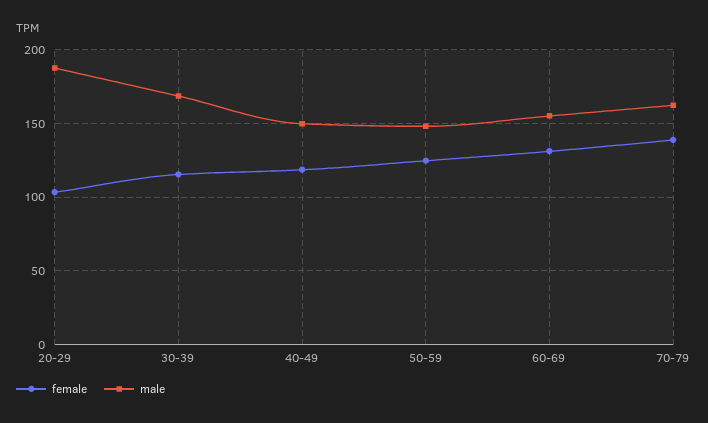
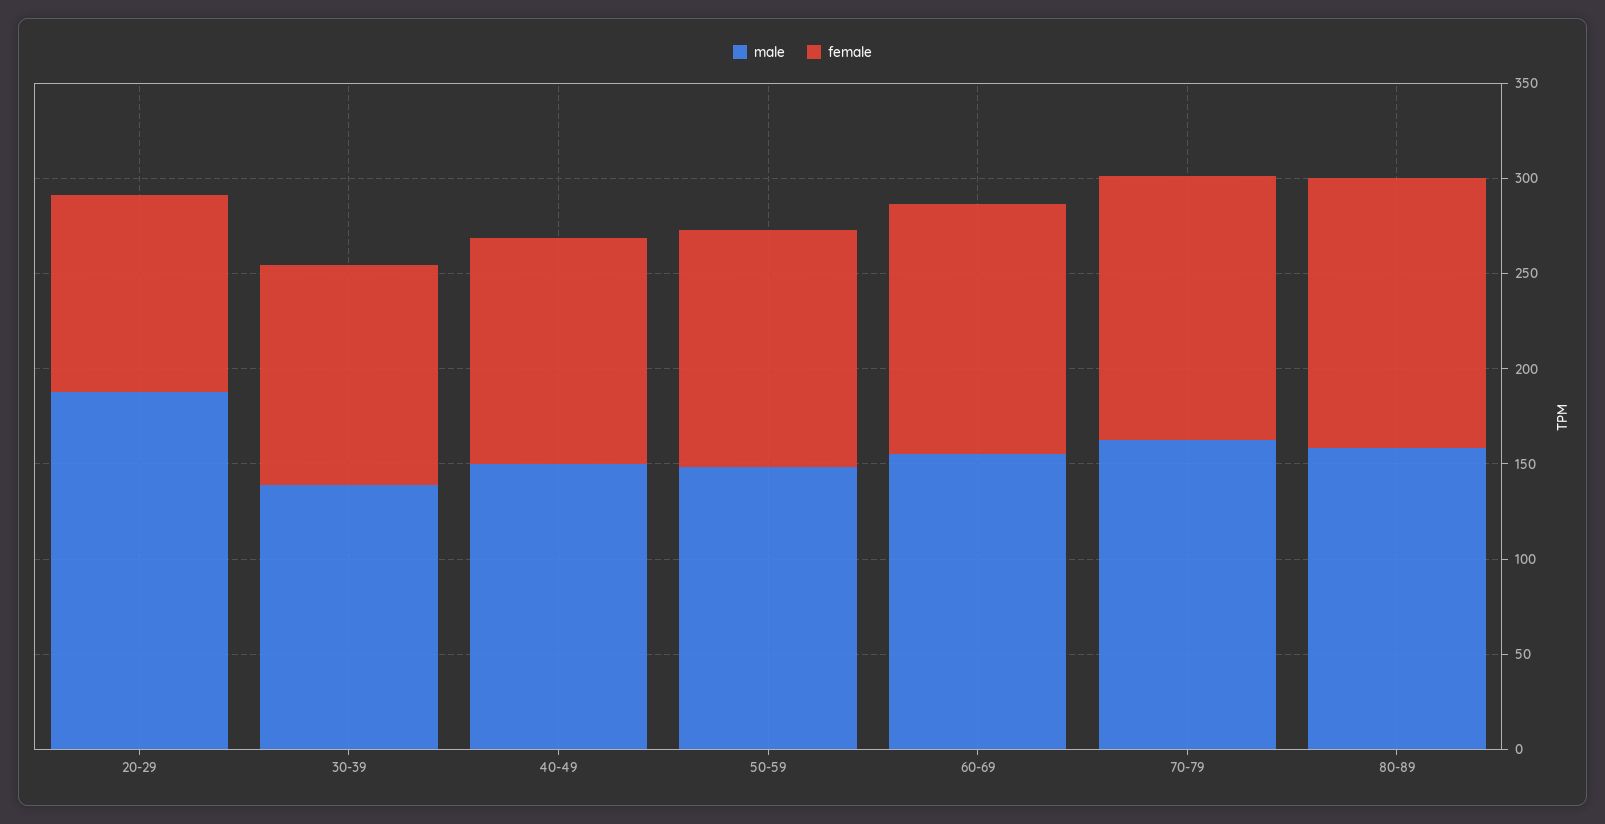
male, 30-39: 170 -> 140
male, 80-89: none -> 160
female, 80-89: none -> 140

